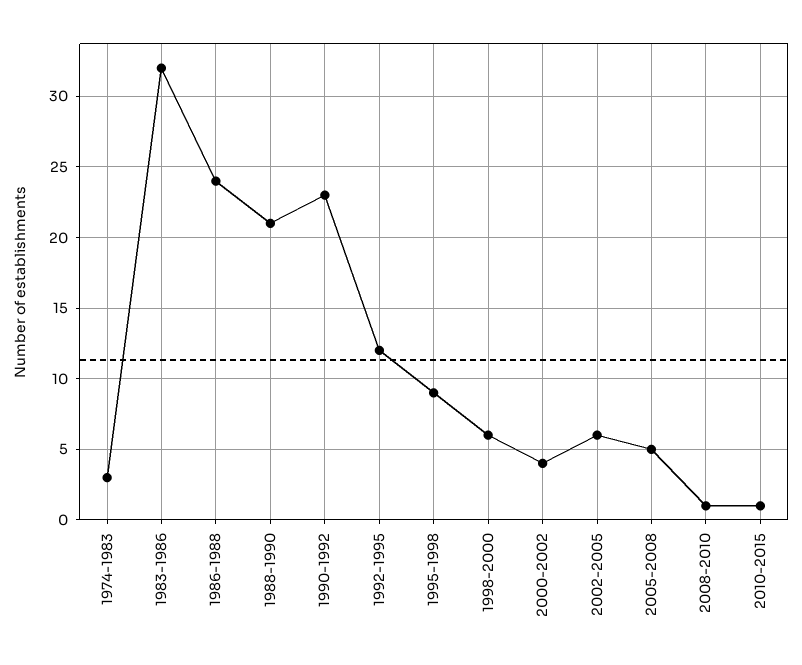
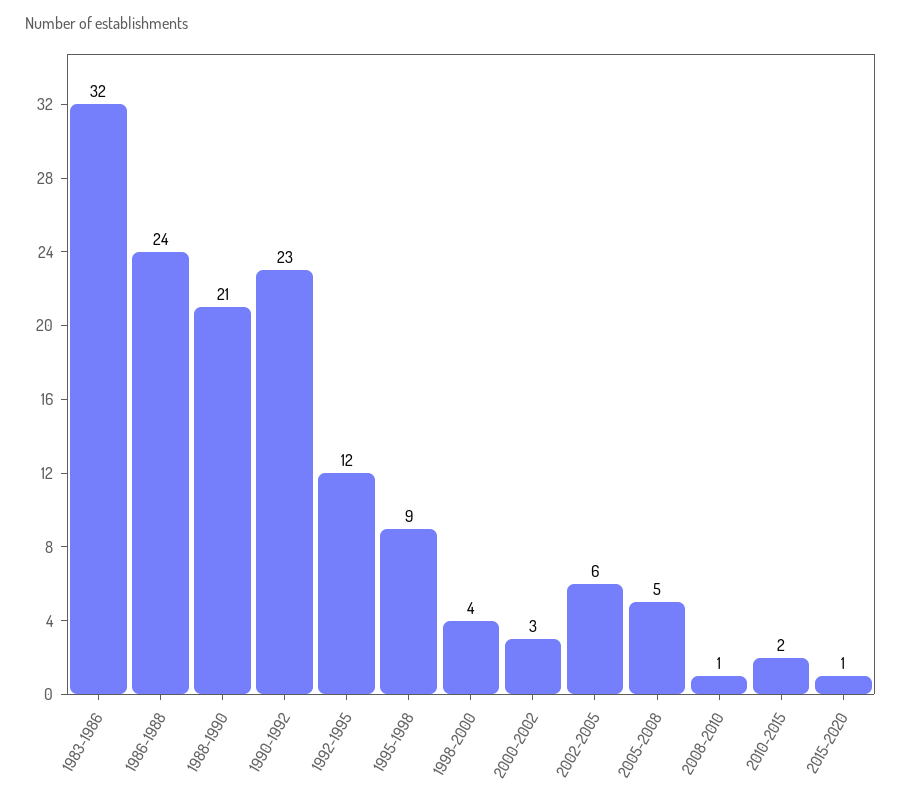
1974-1983: 3 -> none
1998-2000: 6 -> 4
2000-2002: 4 -> 3
2010-2015: 1 -> 2
2015-2020: none -> 1

